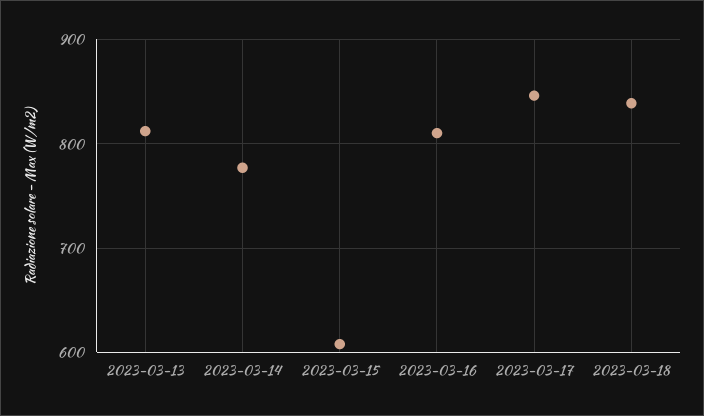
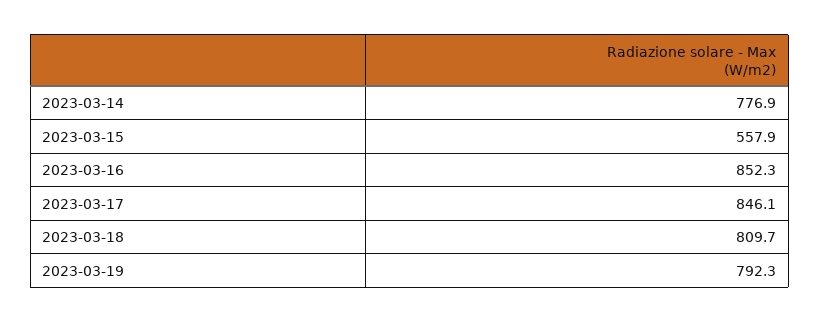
2023-03-13: 810 -> none
2023-03-15: 610 -> 557.9
2023-03-16: 810 -> 852.3
2023-03-18: 840 -> 809.7
2023-03-19: none -> 792.3

